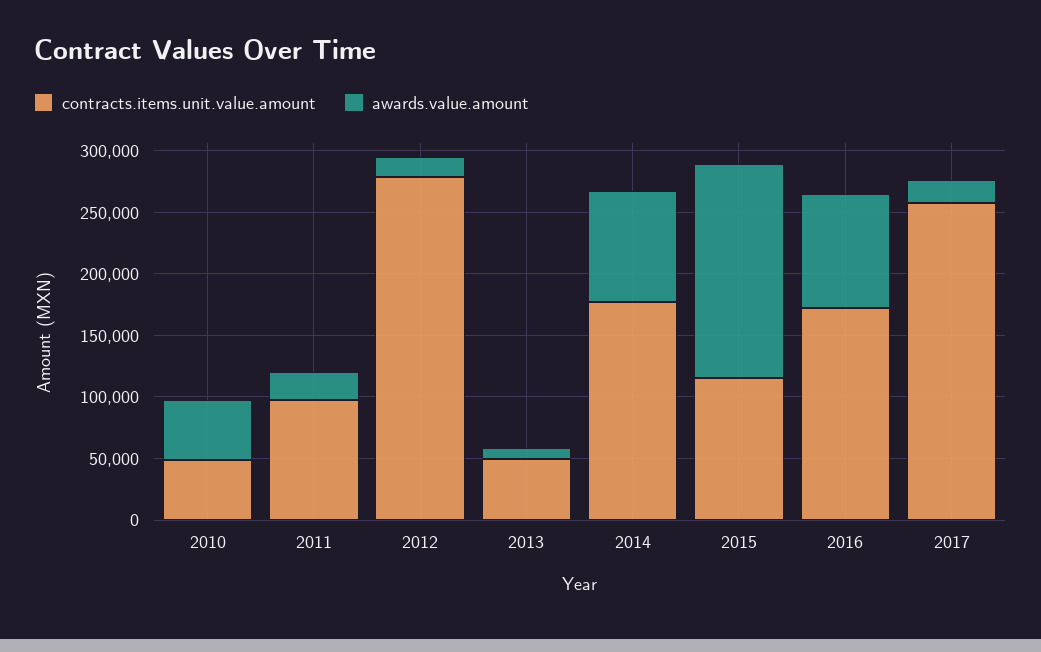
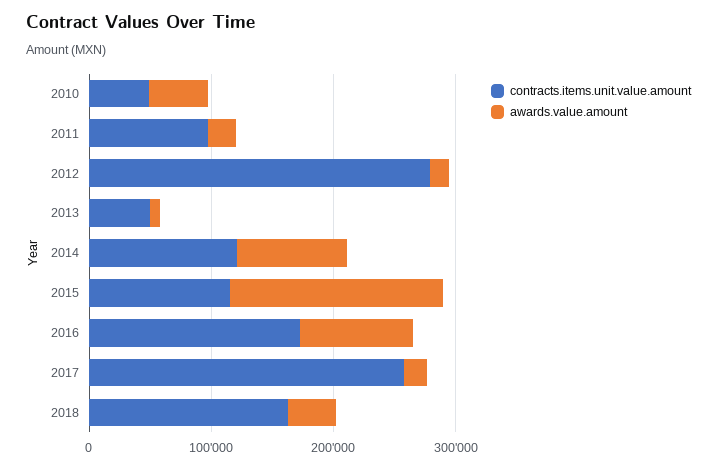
contracts.items.unit.value.amount, 2014: 180000 -> 120000
contracts.items.unit.value.amount, 2018: none -> 160000
awards.value.amount, 2018: none -> 40000

